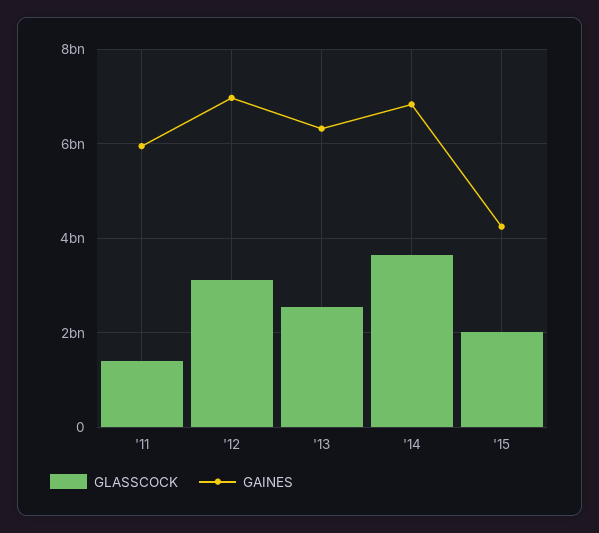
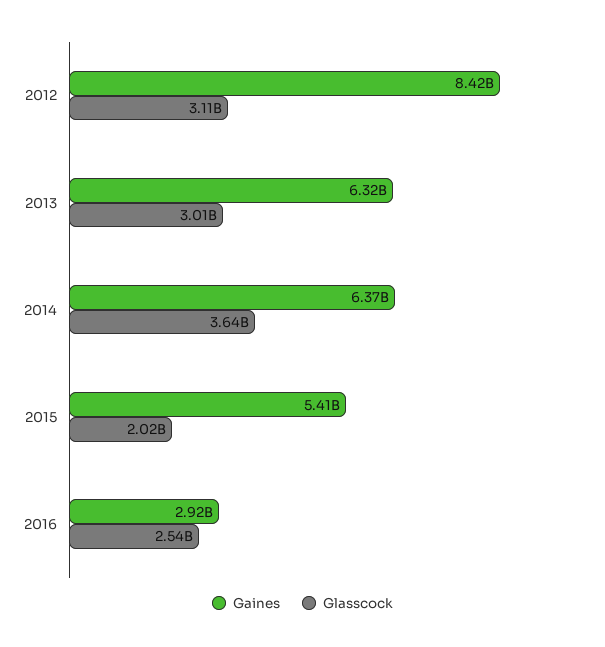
GLASSCOCK, '11: 1400000000 -> none
GAINES, '11: 6000000000 -> none
GAINES, '12: 7000000000 -> 8420000000
GLASSCOCK, '13: 2600000000 -> 3010000000
GAINES, '14: 6800000000 -> 6370000000
GAINES, '15: 4200000000 -> 5410000000
GAINES, 2016: none -> 2920000000
GLASSCOCK, 2016: none -> 2540000000

